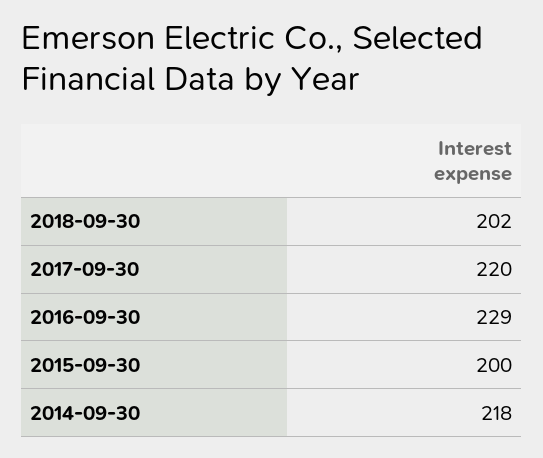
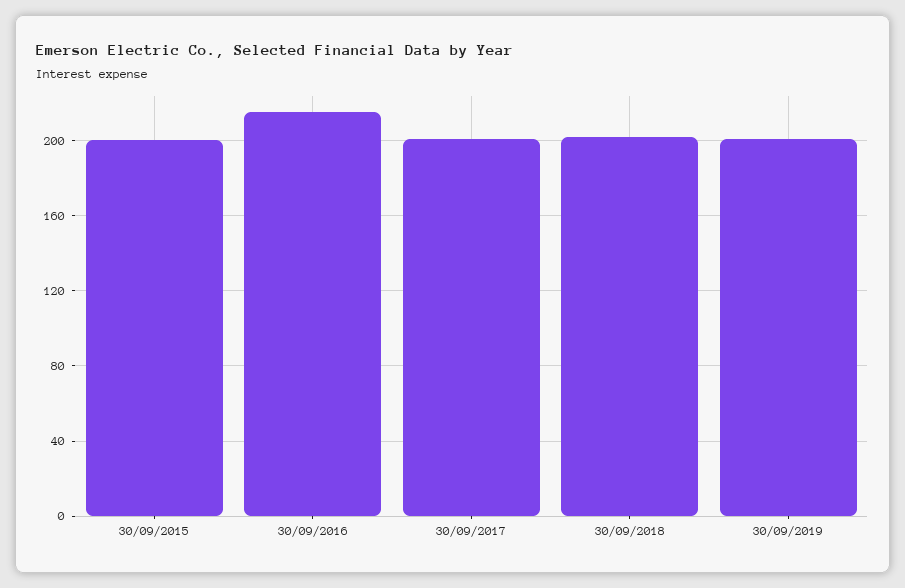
2017-09-30: 220 -> 200
2016-09-30: 229 -> 215
2014-09-30: 218 -> none
30/09/2019: none -> 200

